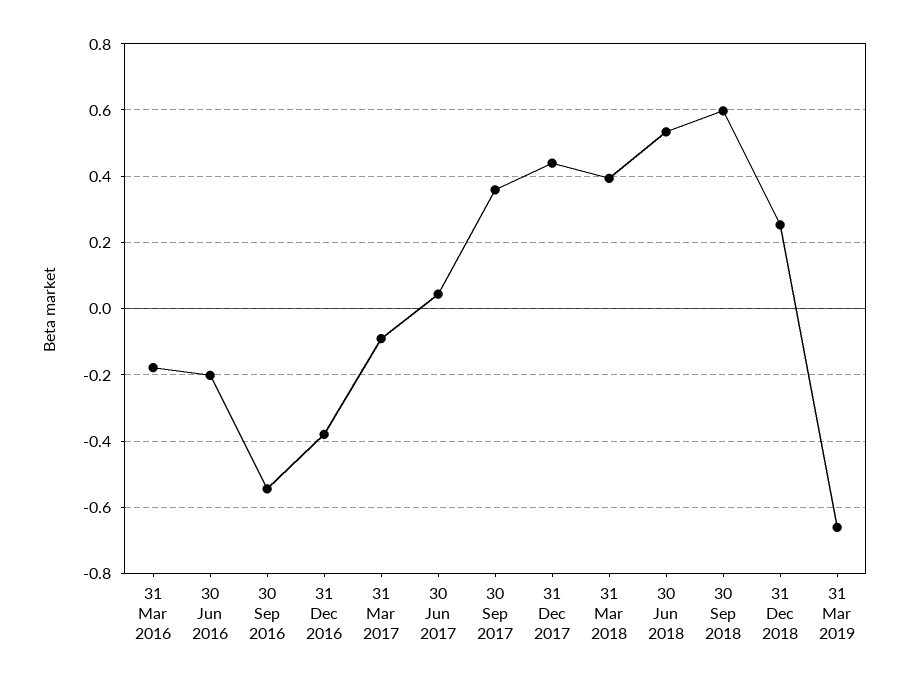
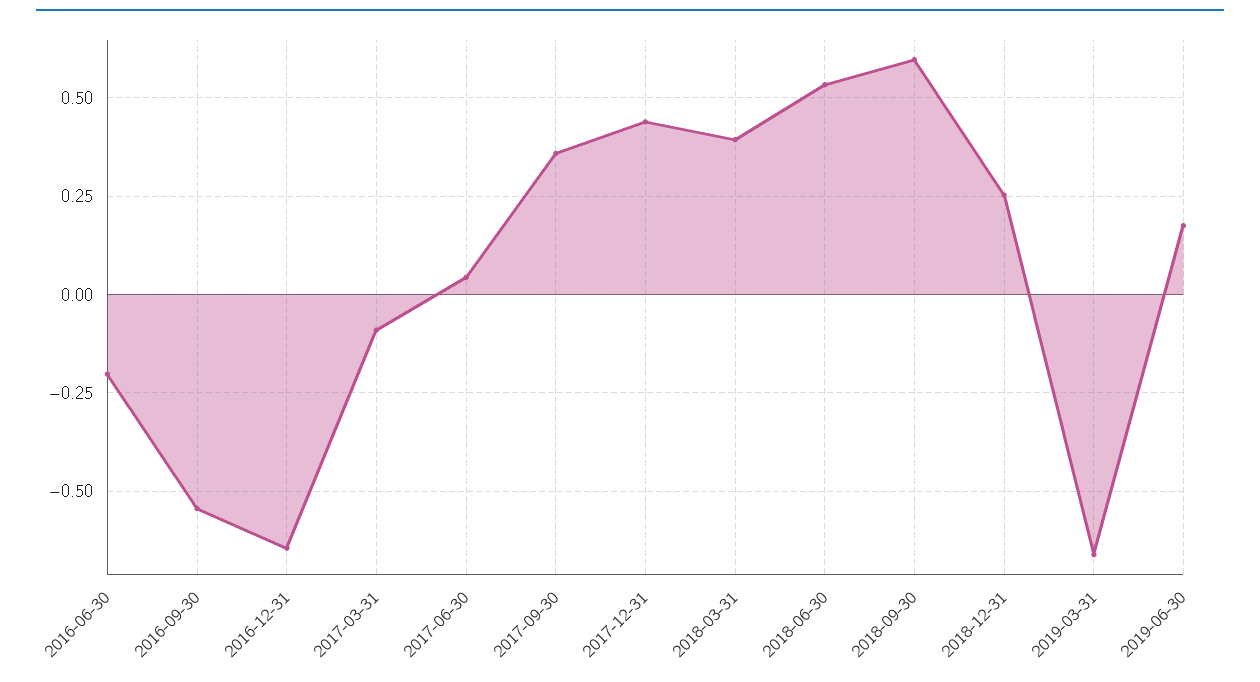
31 Mar 2016: -0.18 -> none
31 Dec 2016: -0.38 -> -0.65
2019-06-30: none -> 0.175

